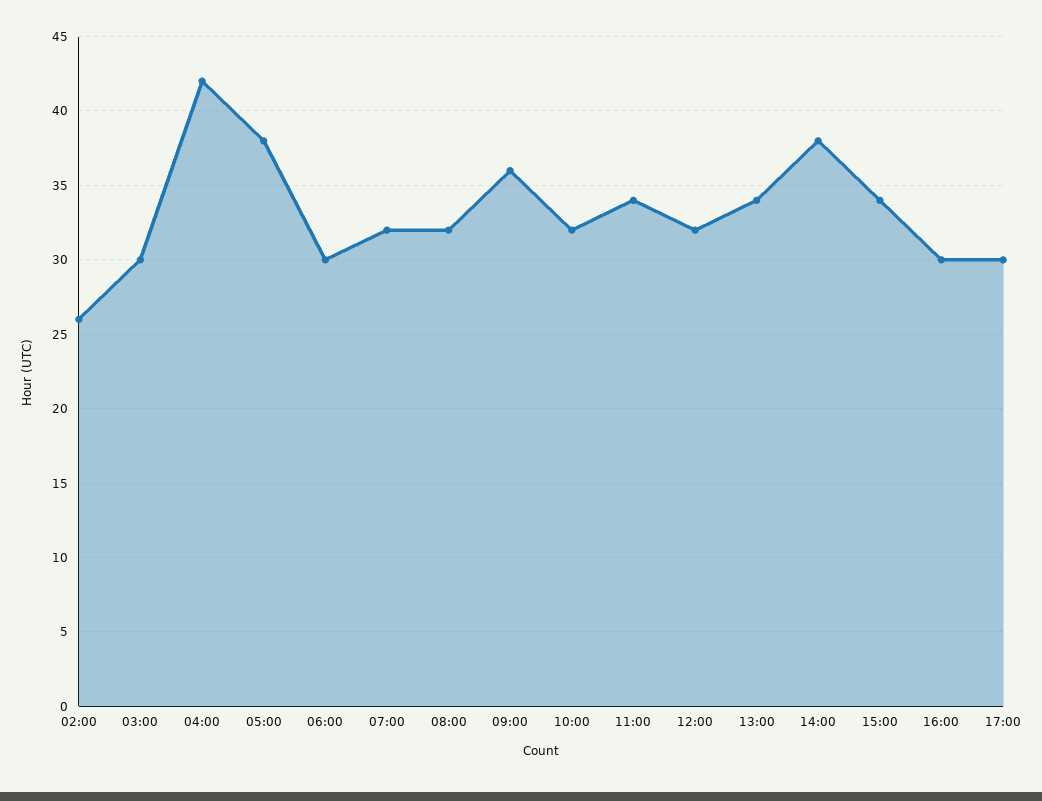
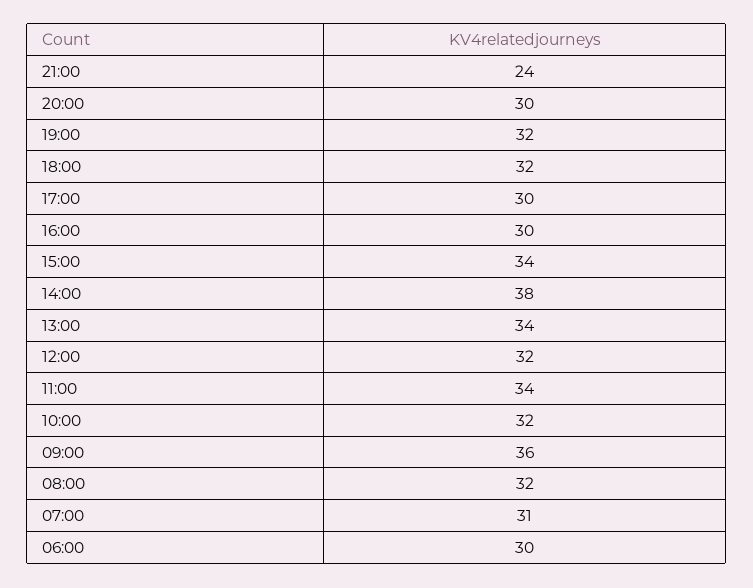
02:00: 26 -> none
03:00: 30 -> none
04:00: 42 -> none
05:00: 38 -> none
07:00: 32 -> 31
21:00: none -> 24
20:00: none -> 30
19:00: none -> 32
18:00: none -> 32

